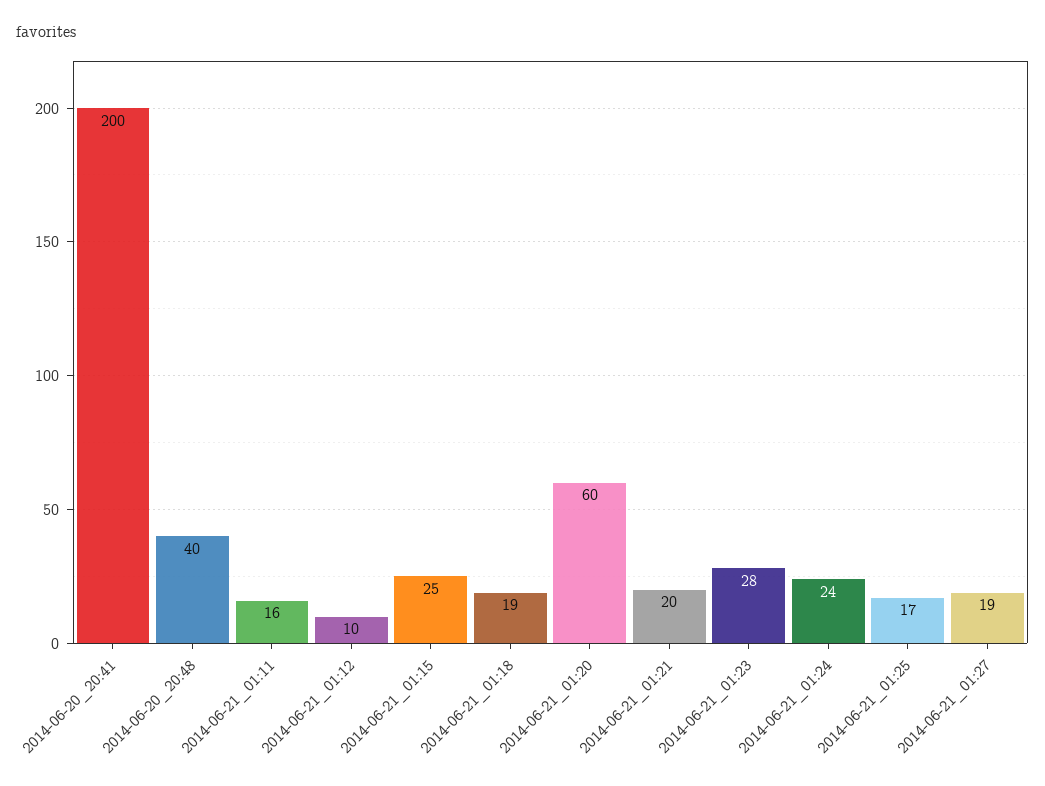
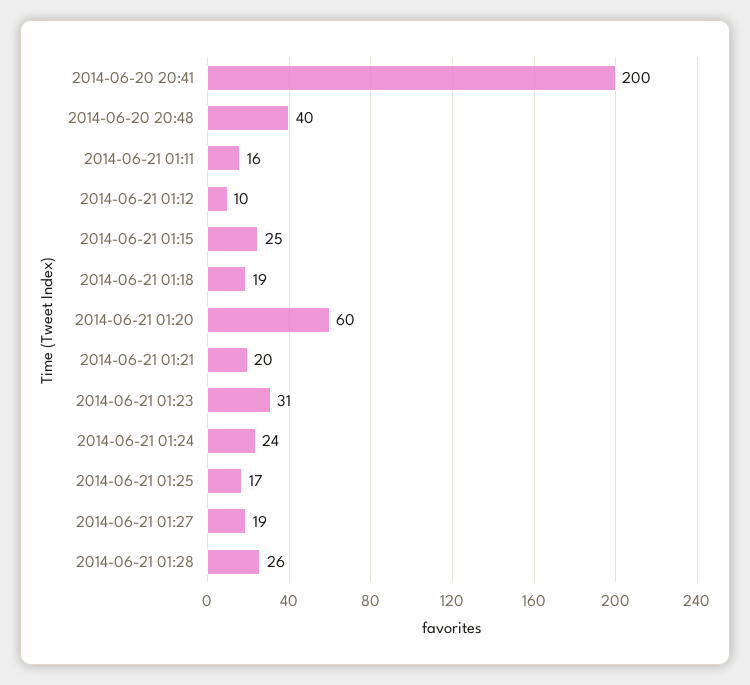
2014-06-21_01:23: 28 -> 31
2014-06-21 01:28: none -> 26

